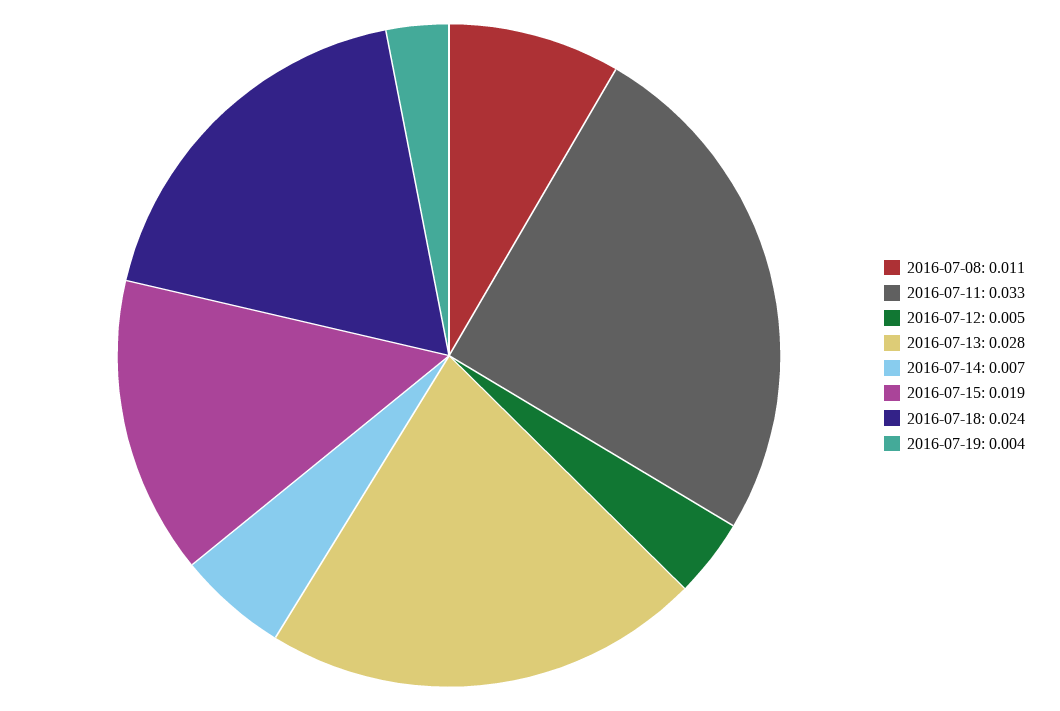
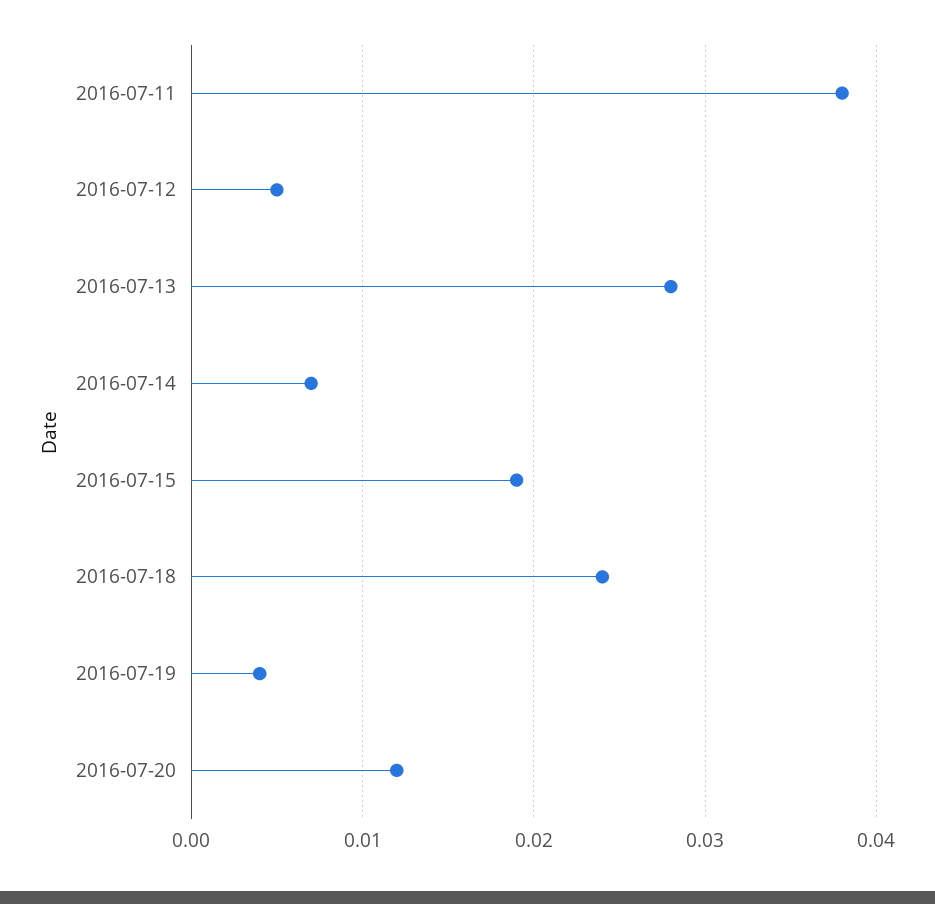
2016-07-08: 0.011 -> none
2016-07-11: 0.033 -> 0.038
2016-07-20: none -> 0.012

